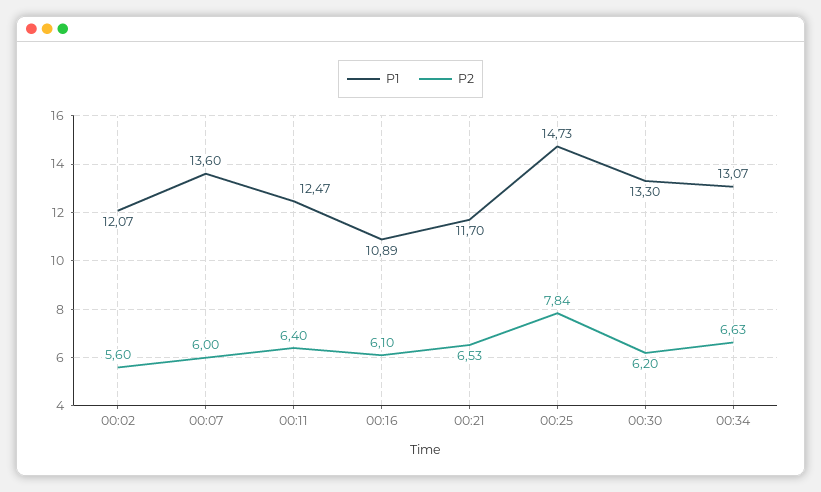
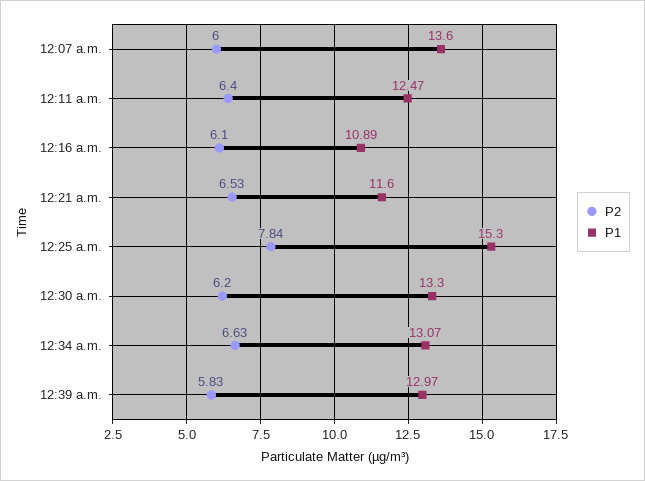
P1, 00:02: 12.07 -> none
P2, 00:02: 5.6 -> none
P1, 00:21: 11.7 -> 11.6
P1, 00:25: 14.73 -> 15.3
P2, 12:39 a.m.: none -> 5.83
P1, 12:39 a.m.: none -> 12.97

